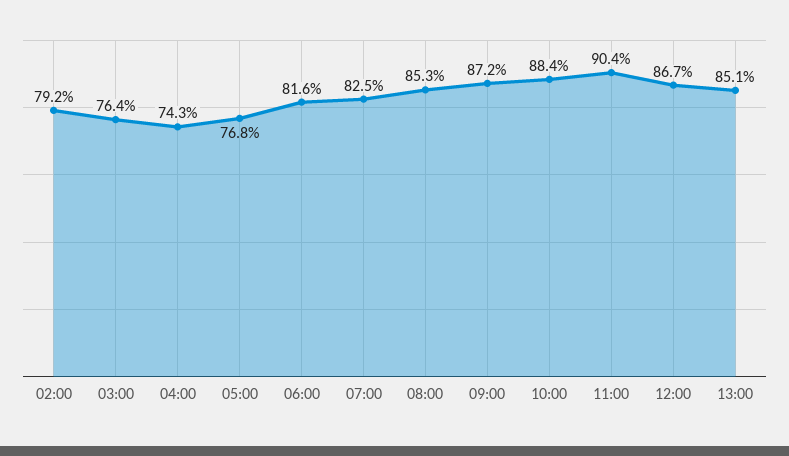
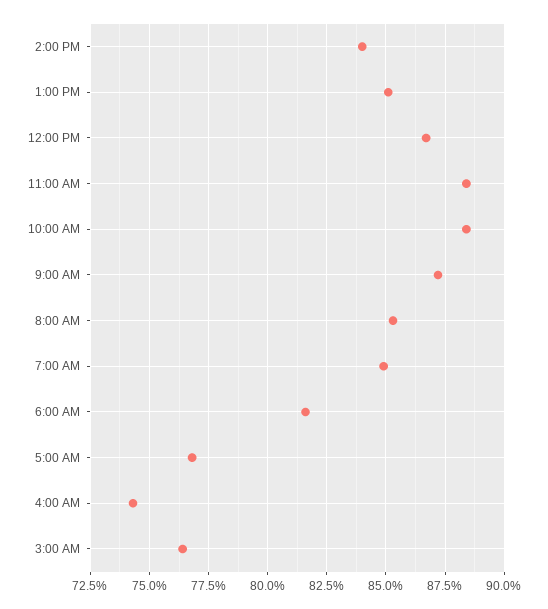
02:00: 79.2 -> none
07:00: 82.5 -> 85
11:00: 90.4 -> 88.5
2:00 PM: none -> 84

